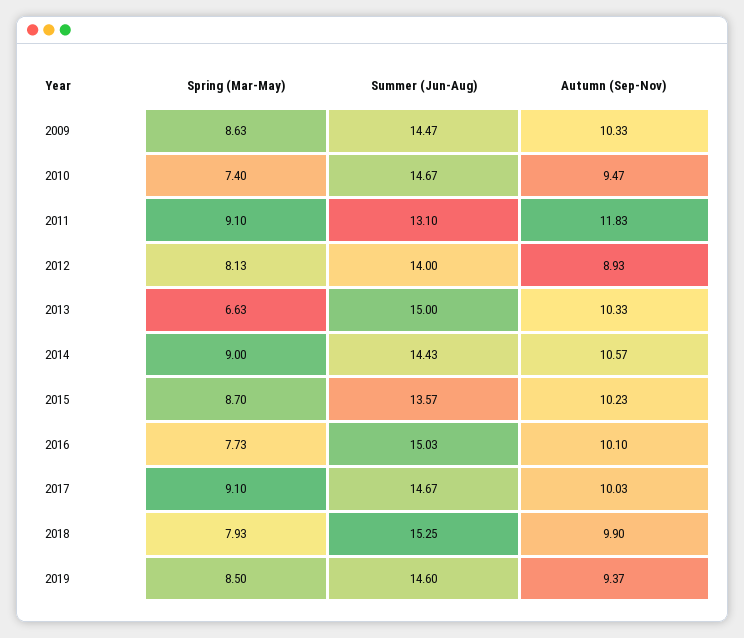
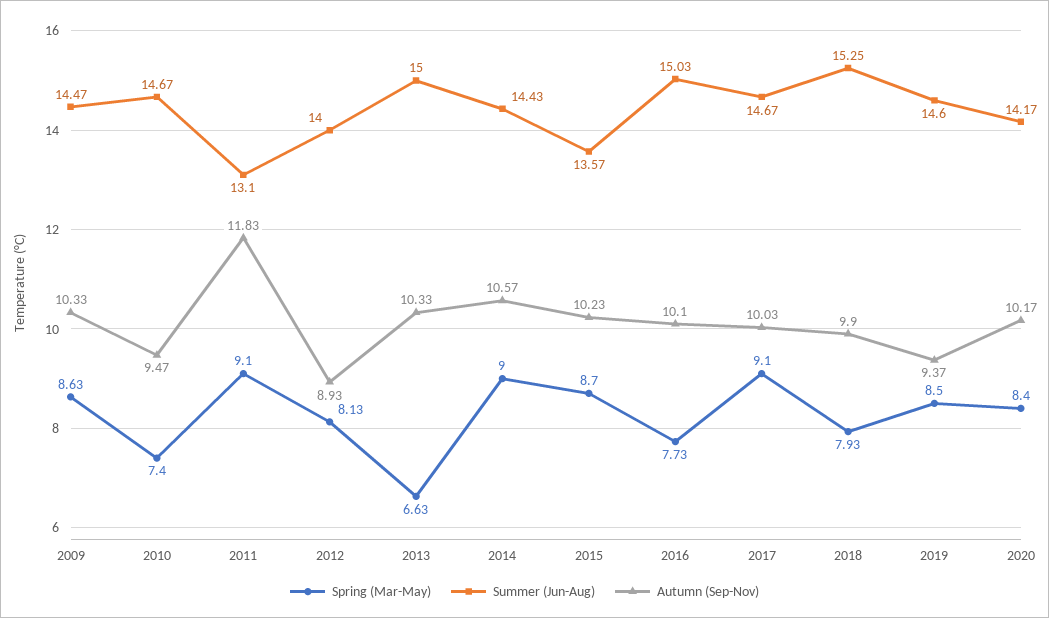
Spring (Mar-May), 2020: none -> 8.4
Summer (Jun-Aug), 2020: none -> 14.17
Autumn (Sep-Nov), 2020: none -> 10.17

